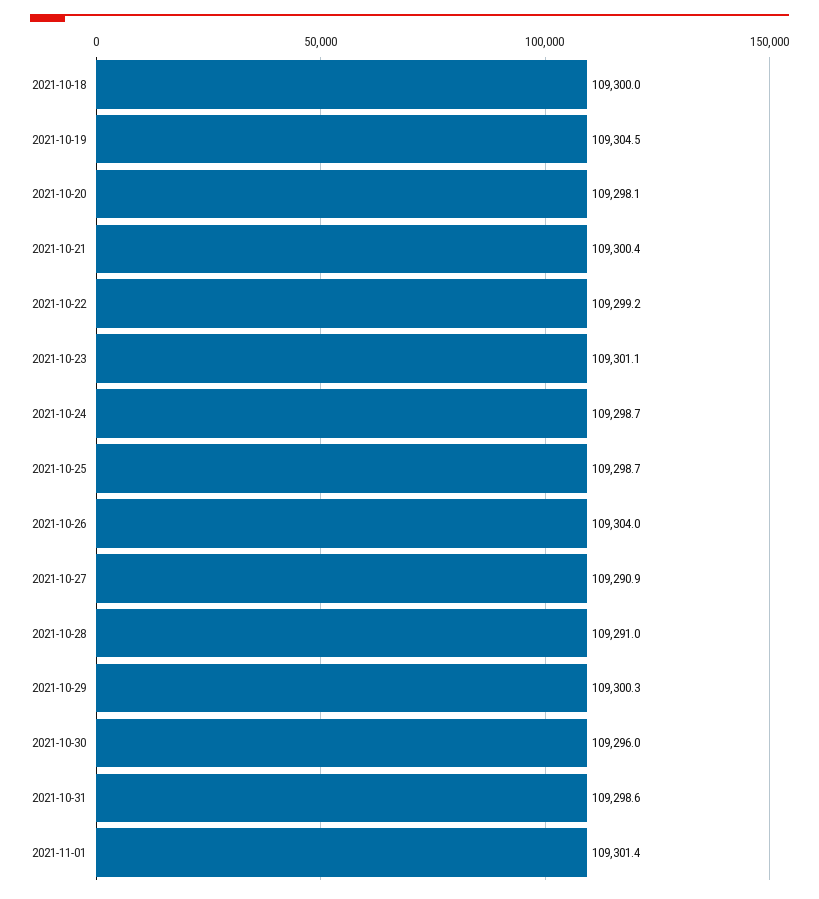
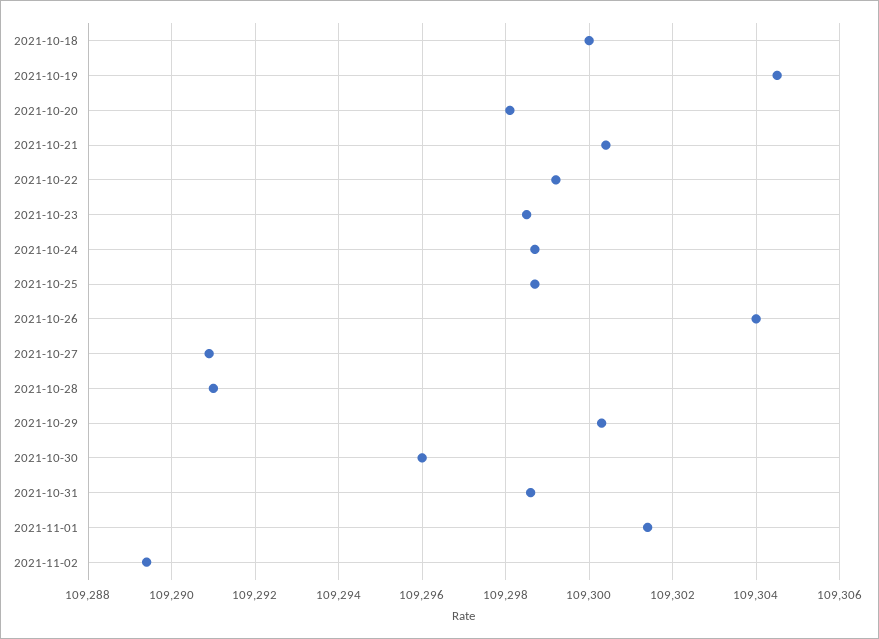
2021-10-23: 109301.1 -> 109298.5
2021-11-02: none -> 109289.5

